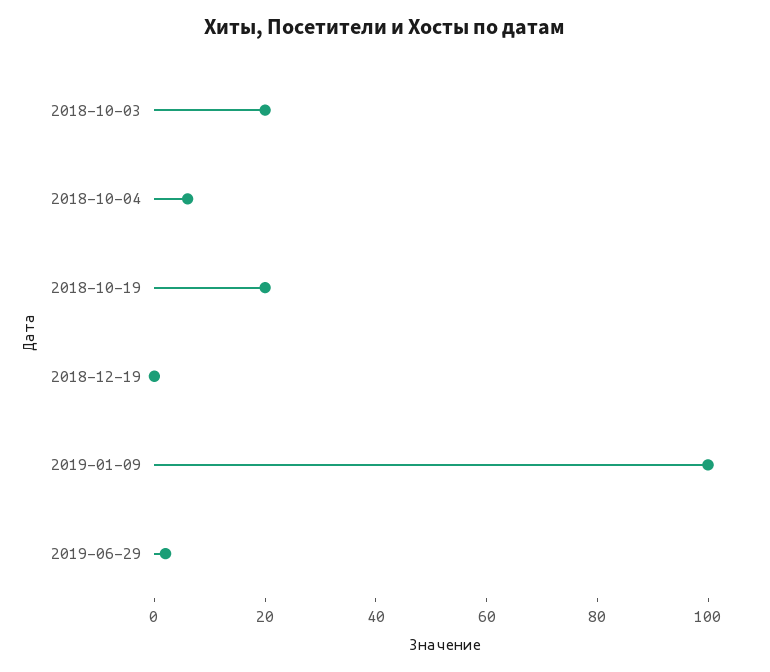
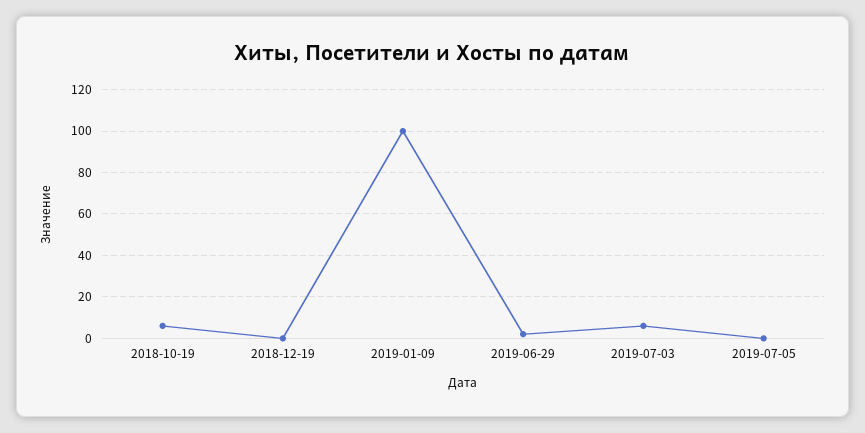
2018-10-03: 20 -> none
2018-10-04: 5 -> none
2018-10-19: 20 -> 5
2019-07-03: none -> 5
2019-07-05: none -> 0

